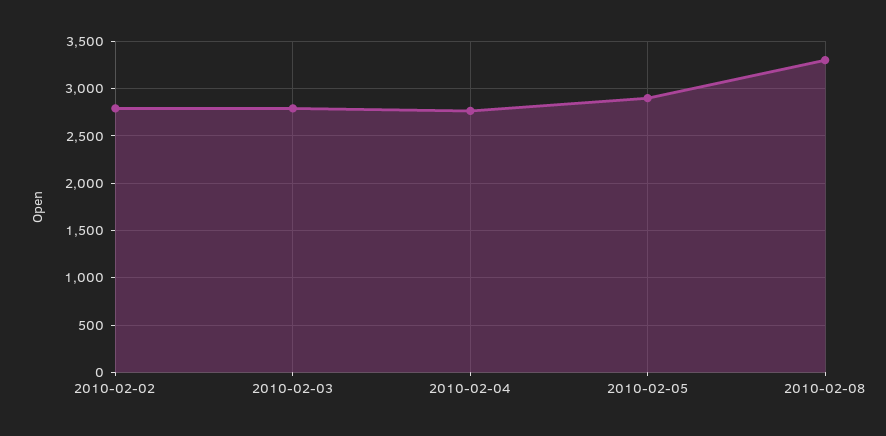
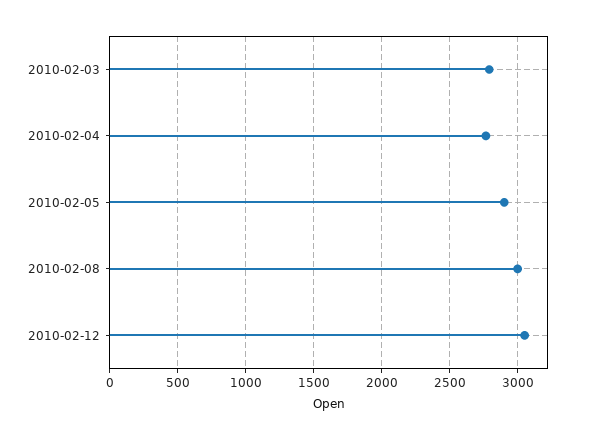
2010-02-02: 2800 -> none
2010-02-08: 3300 -> 3000
2010-02-12: none -> 3050

